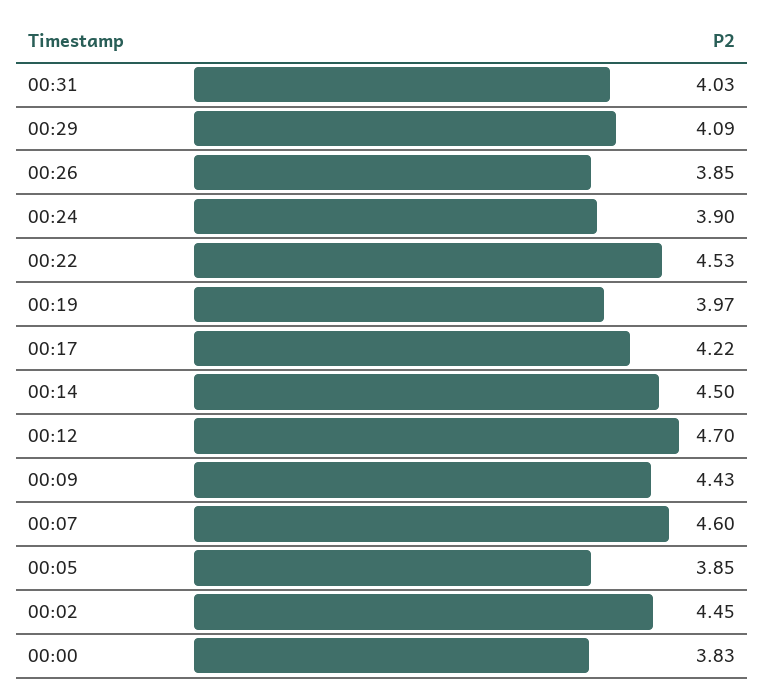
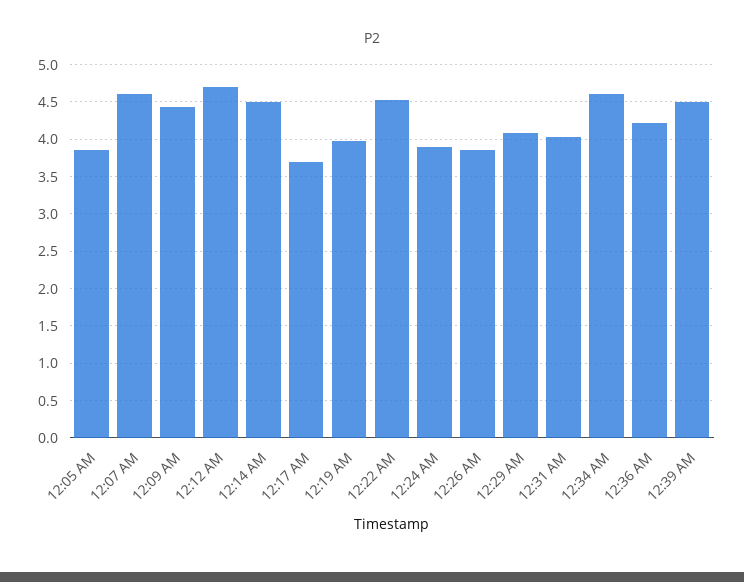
00:17: 4.22 -> 3.7
00:02: 4.45 -> none
00:00: 3.83 -> none
12:34 AM: none -> 4.6
12:36 AM: none -> 4.2
12:39 AM: none -> 4.5

